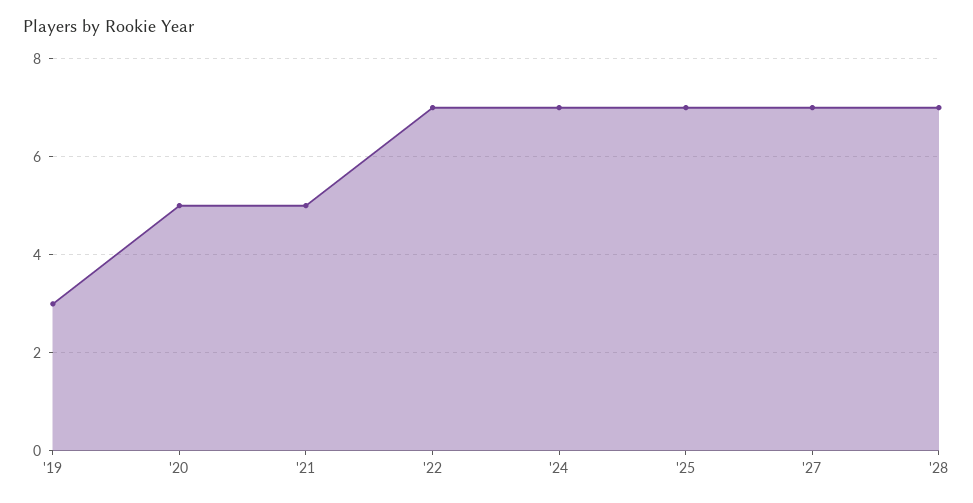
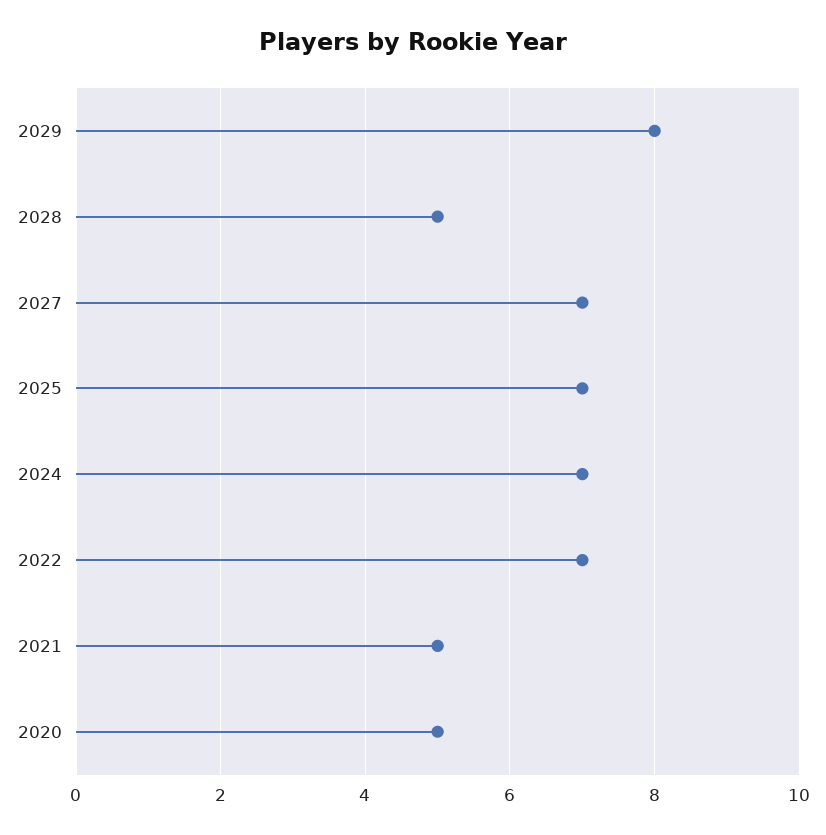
'19: 3 -> none
'28: 7 -> 5
2029: none -> 8

